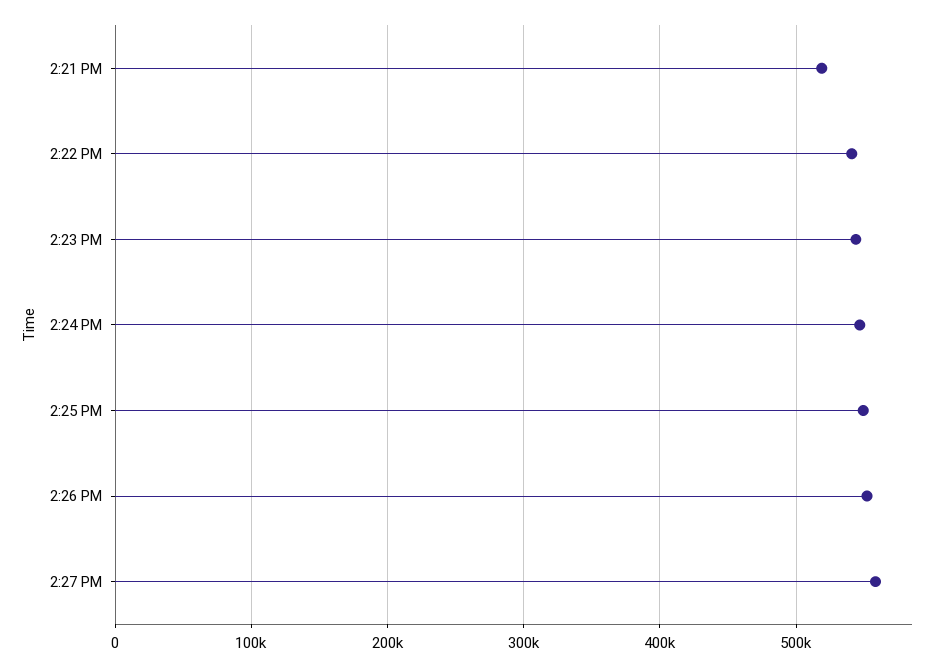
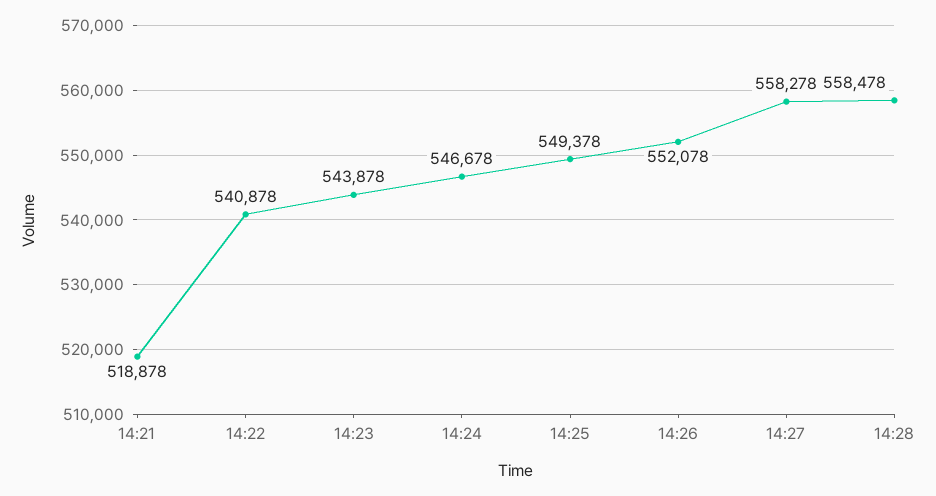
14:28: none -> 558478

